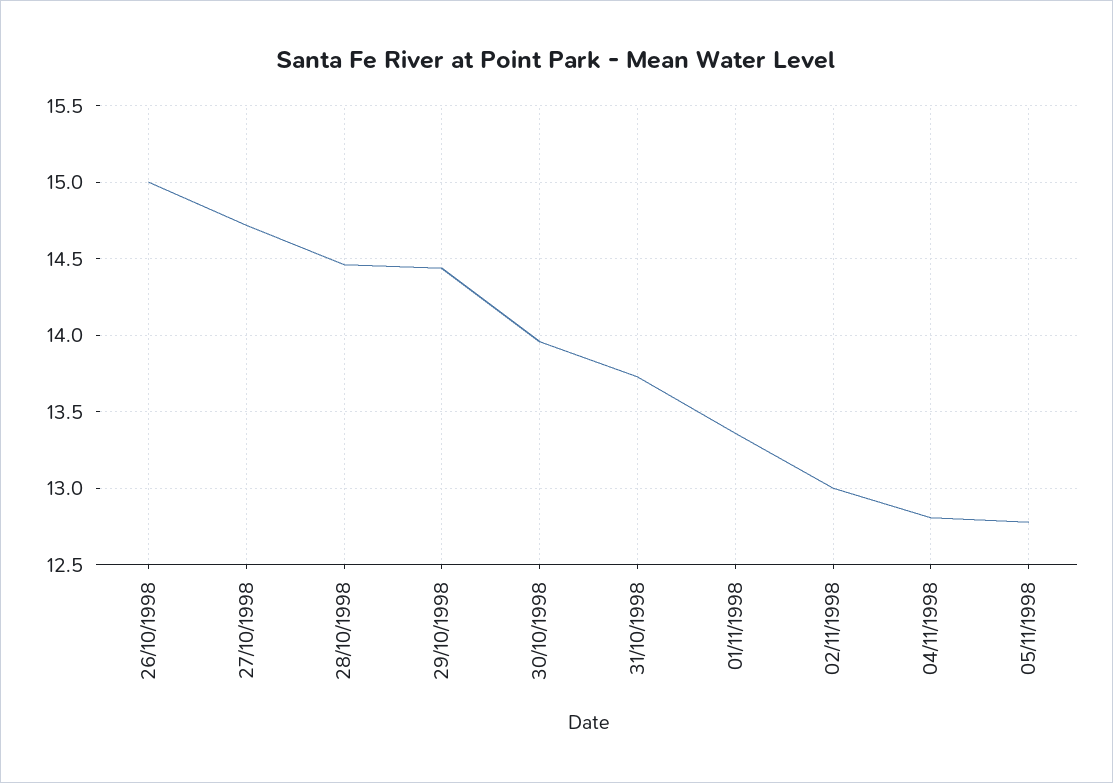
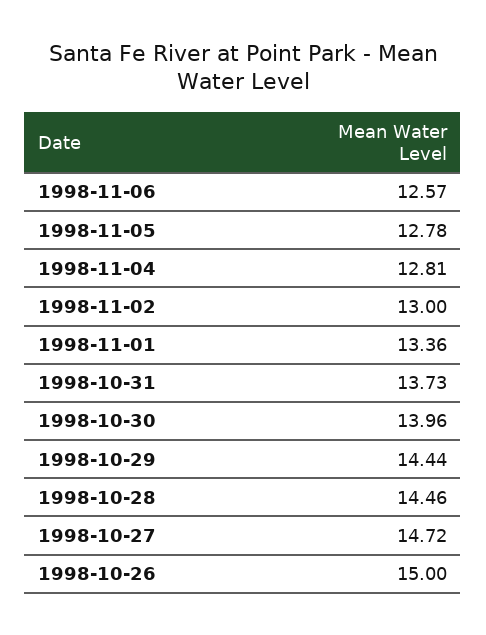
1998-11-06: none -> 12.57

